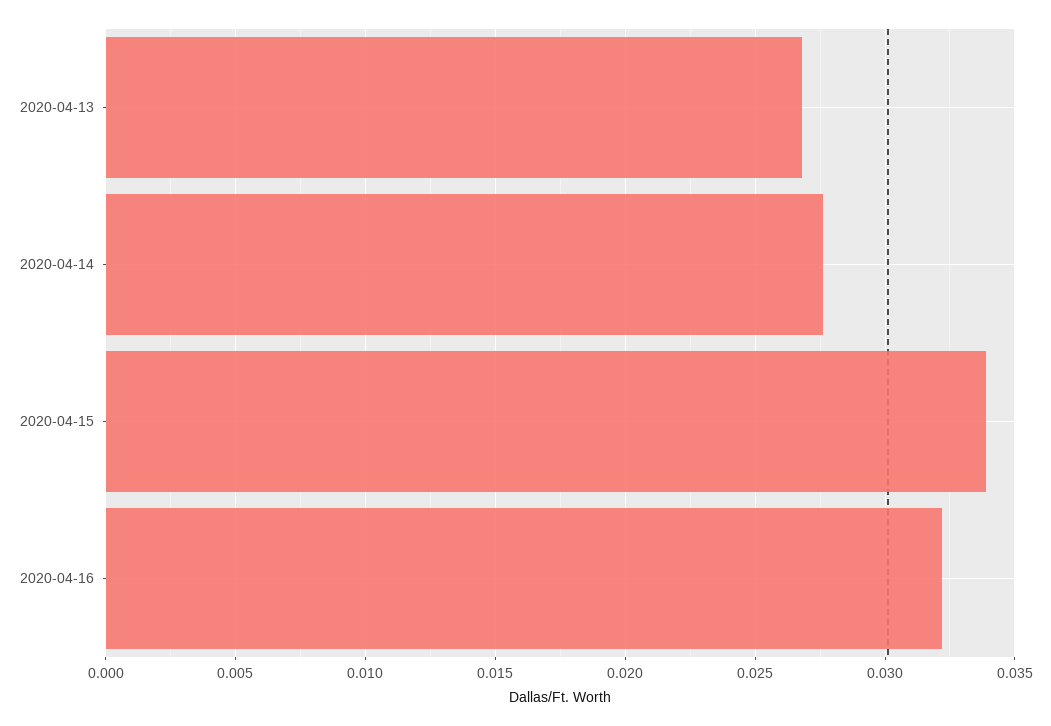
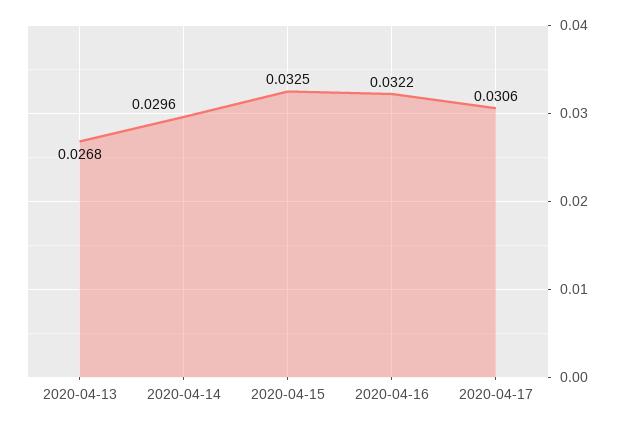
2020-04-14: 0.0275 -> 0.0296
2020-04-15: 0.034 -> 0.0325
2020-04-17: none -> 0.0306

